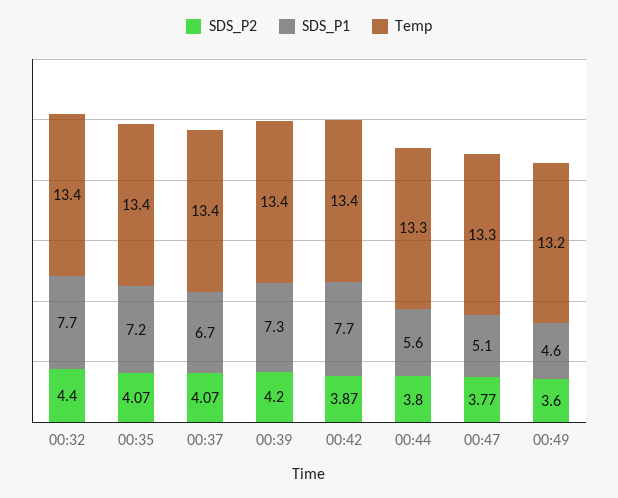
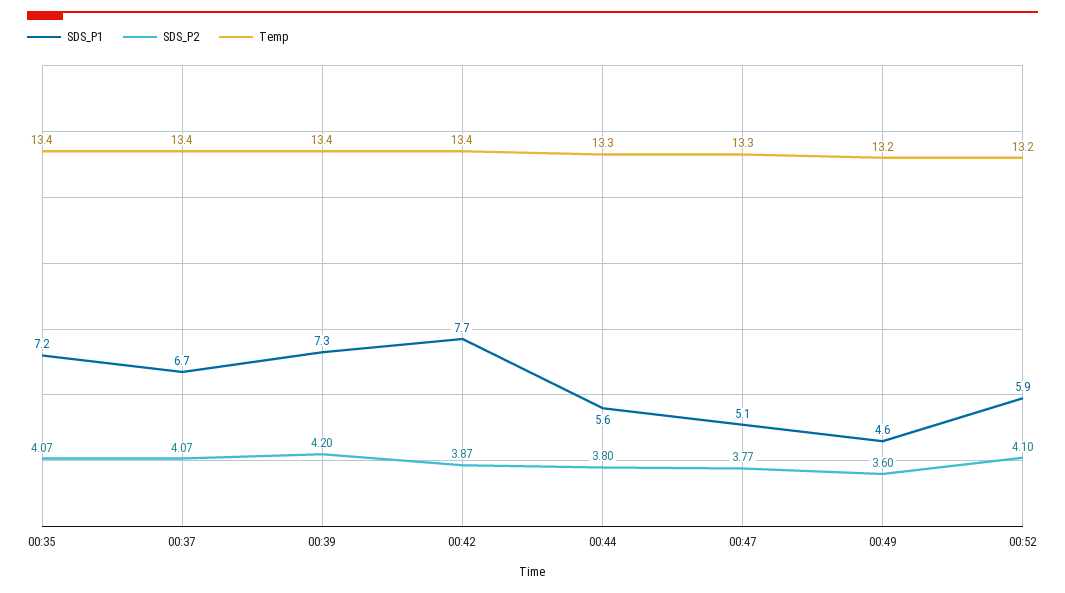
SDS_P2, 00:32: 4.4 -> none
SDS_P1, 00:32: 7.7 -> none
Temp, 00:32: 13.4 -> none
SDS_P1, 00:52: none -> 5.9
SDS_P2, 00:52: none -> 4.1
Temp, 00:52: none -> 13.2

